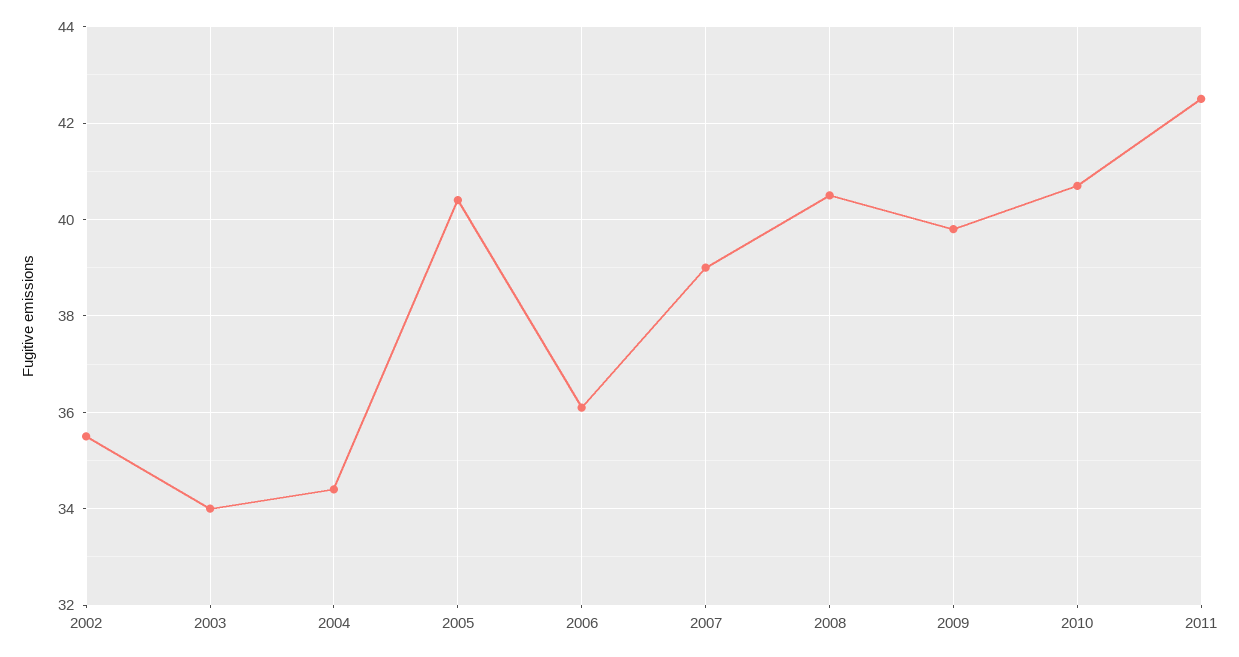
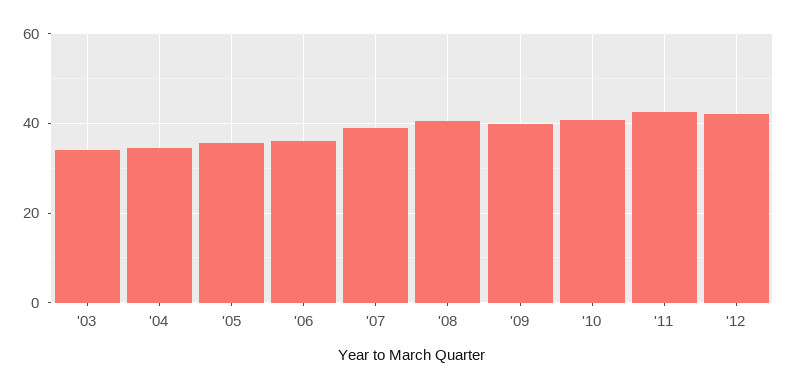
2002: 35.5 -> none
2005: 40.5 -> 36
'12: none -> 42

